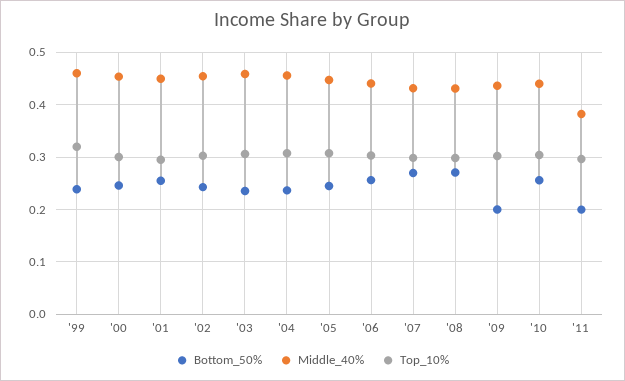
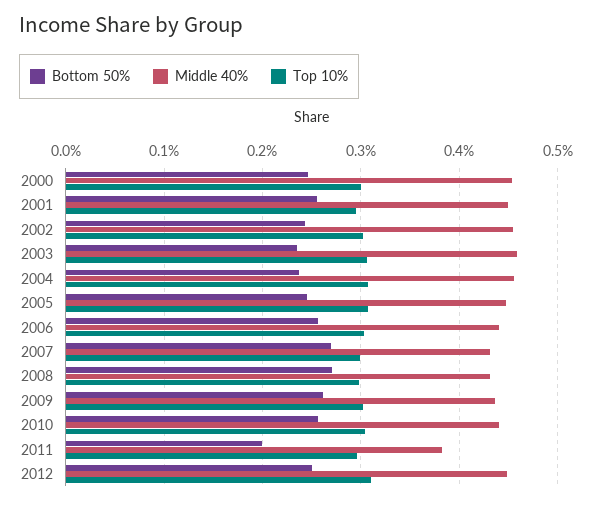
Bottom_50%, '99: 0.24 -> none
Middle_40%, '99: 0.46 -> none
Top_10%, '99: 0.32 -> none
Bottom_50%, '09: 0.2 -> 0.26
Bottom_50%, 2012: none -> 0.25
Middle_40%, 2012: none -> 0.45
Top_10%, 2012: none -> 0.31

